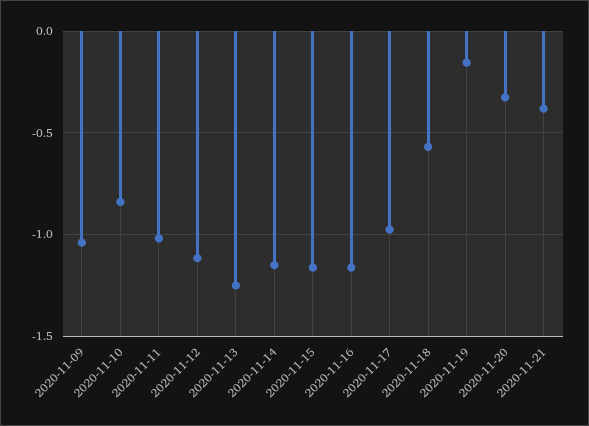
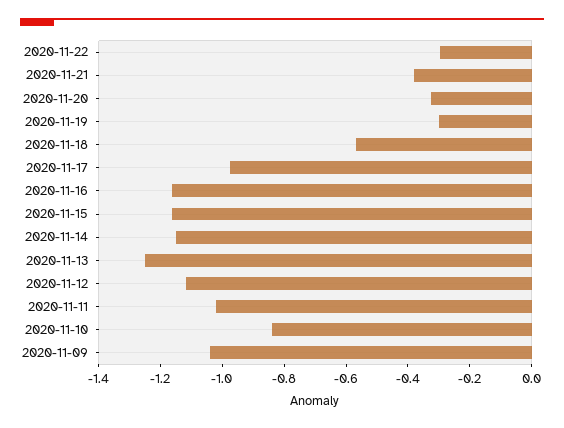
2020-11-19: -0.15 -> -0.3
2020-11-22: none -> -0.3

